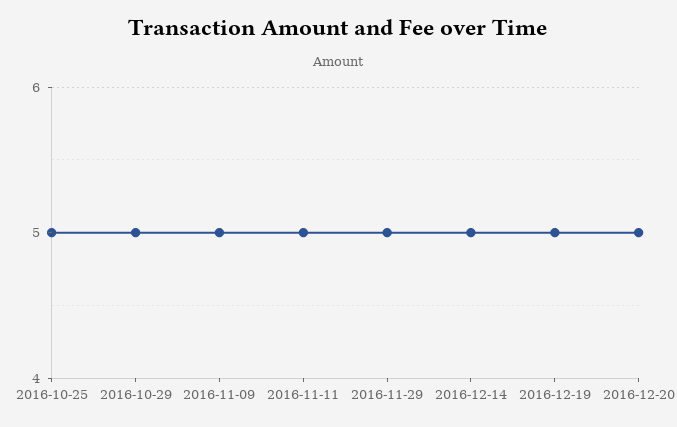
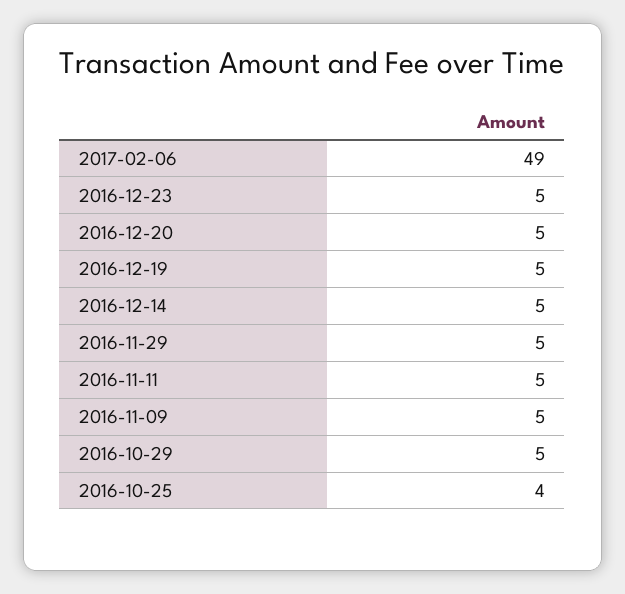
2016-10-25: 5 -> 4
2017-02-06: none -> 49
2016-12-23: none -> 5

